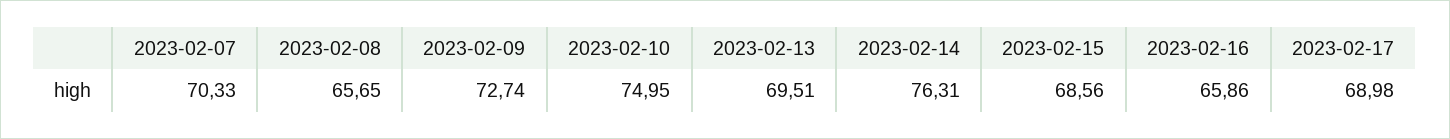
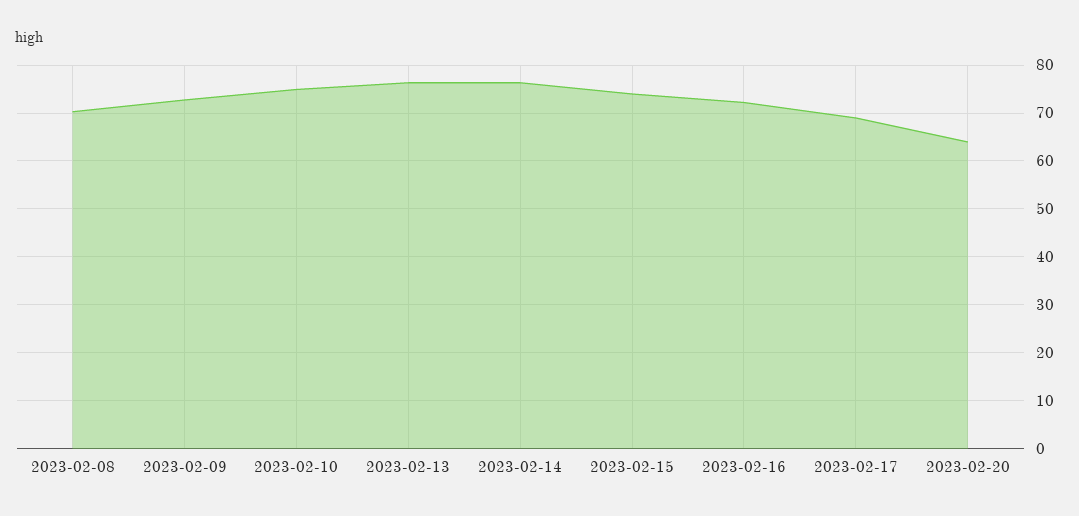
2023-02-07: 70.33 -> none
2023-02-08: 65.65 -> 70
2023-02-13: 69.51 -> 76
2023-02-15: 68.56 -> 74
2023-02-16: 65.86 -> 72
2023-02-20: none -> 64

